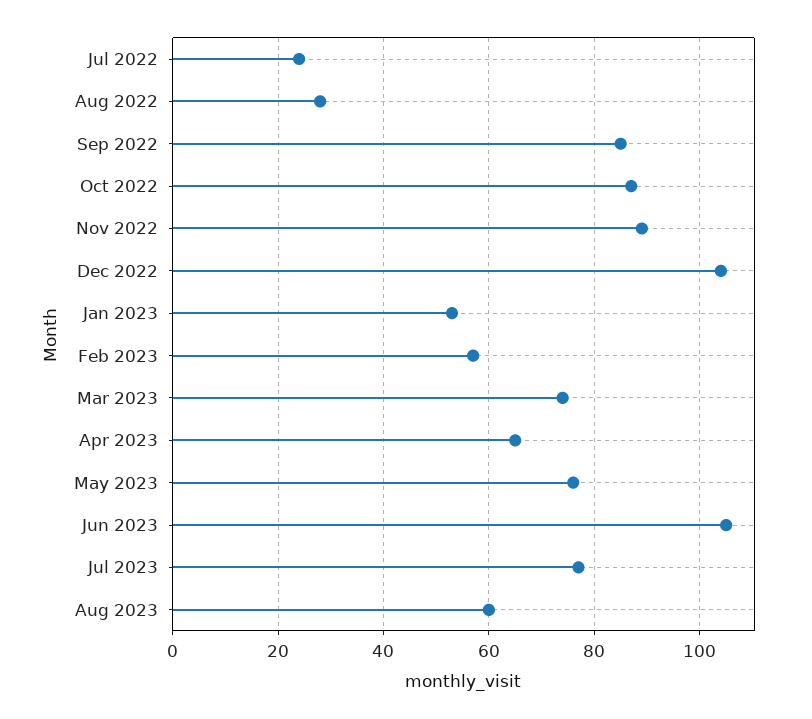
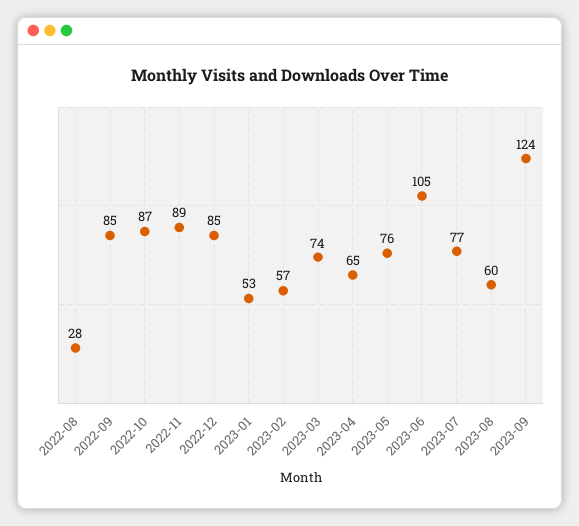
Jul 2022: 25 -> none
Dec 2022: 105 -> 85
2023-09: none -> 124

